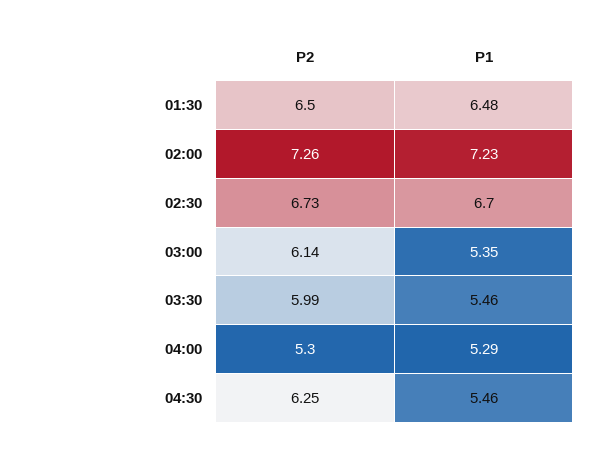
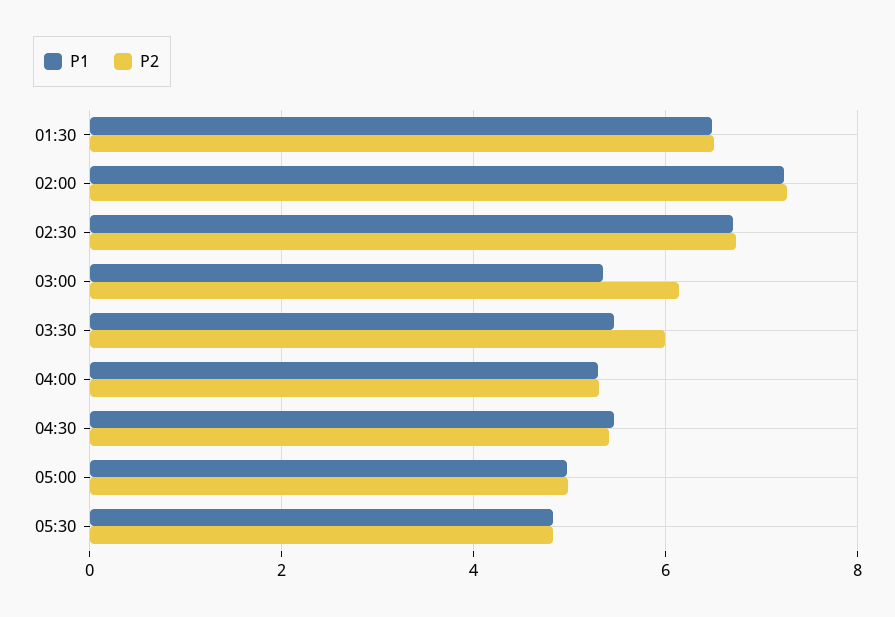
P2, 04:30: 6.25 -> 5.4
P1, 05:00: none -> 5
P2, 05:00: none -> 5
P1, 05:30: none -> 4.8
P2, 05:30: none -> 4.8

